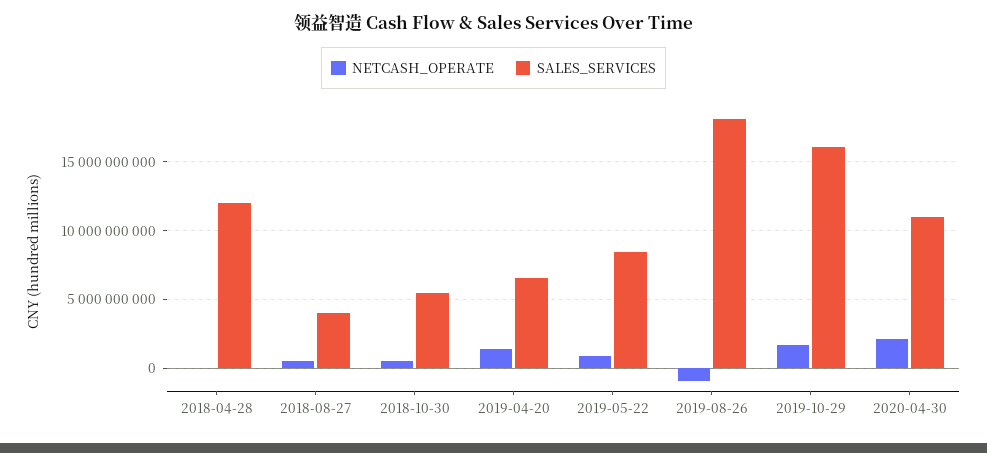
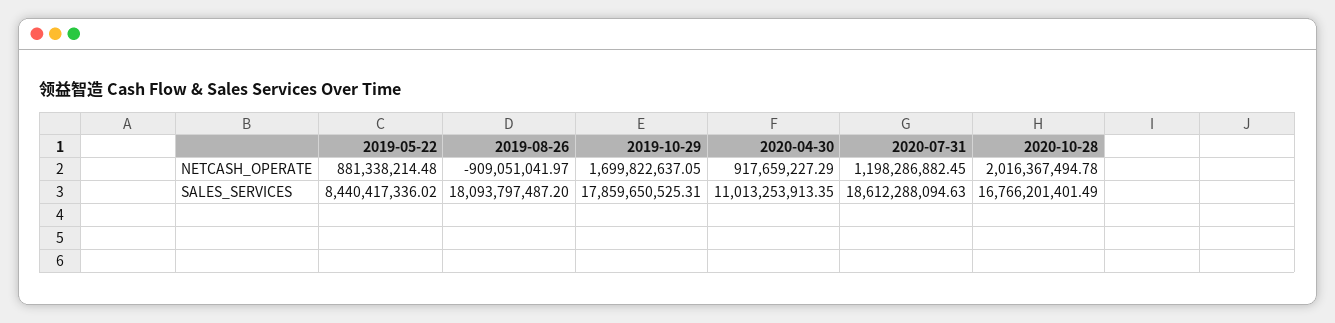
NETCASH_OPERATE, 2018-04-28: 0 -> none
SALES_SERVICES, 2018-04-28: 12000000000 -> none
NETCASH_OPERATE, 2018-08-27: 500000000 -> none
SALES_SERVICES, 2018-08-27: 4000000000 -> none
NETCASH_OPERATE, 2018-10-30: 500000000 -> none
SALES_SERVICES, 2018-10-30: 5500000000 -> none
NETCASH_OPERATE, 2019-04-20: 1500000000 -> none
SALES_SERVICES, 2019-04-20: 6500000000 -> none
SALES_SERVICES, 2019-10-29: 16000000000 -> 17859650525.31
NETCASH_OPERATE, 2020-04-30: 2000000000 -> 917659227.29
NETCASH_OPERATE, 2020-07-31: none -> 1198286882.45
NETCASH_OPERATE, 2020-10-28: none -> 2016367494.78
SALES_SERVICES, 2020-07-31: none -> 18612288094.63
SALES_SERVICES, 2020-10-28: none -> 16766201401.49

